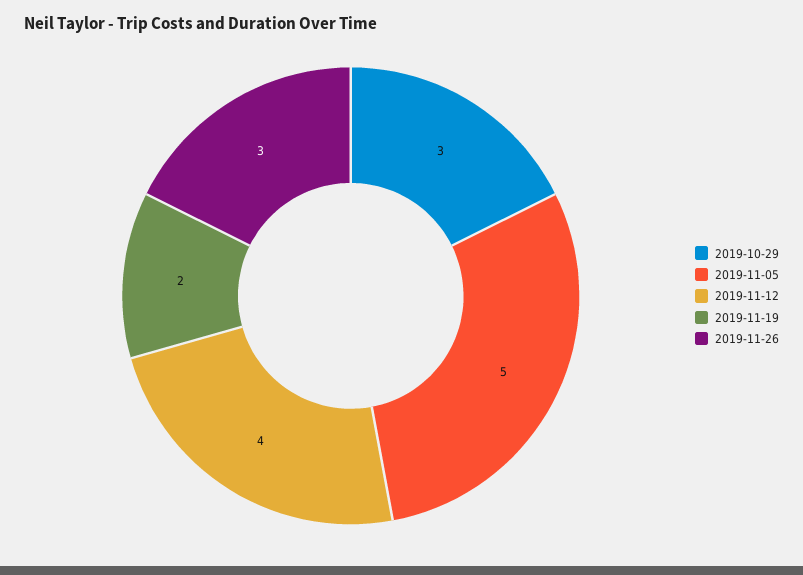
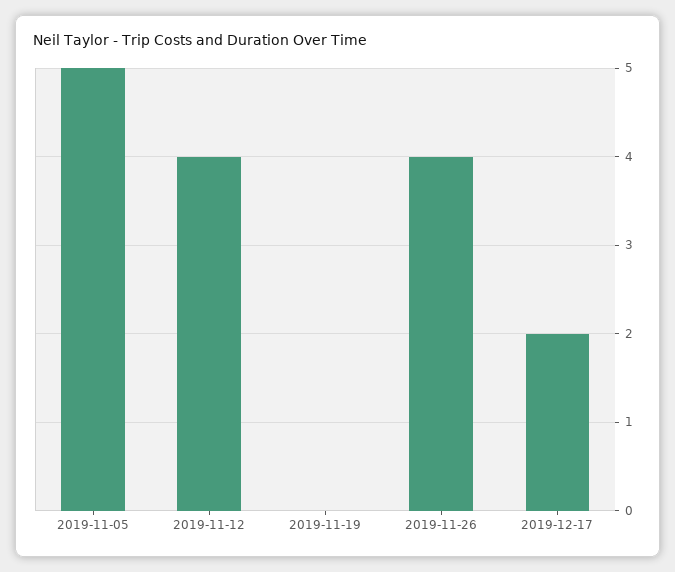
2019-10-29: 3 -> none
2019-11-19: 2 -> 0
2019-11-26: 3 -> 4
2019-12-17: none -> 2

